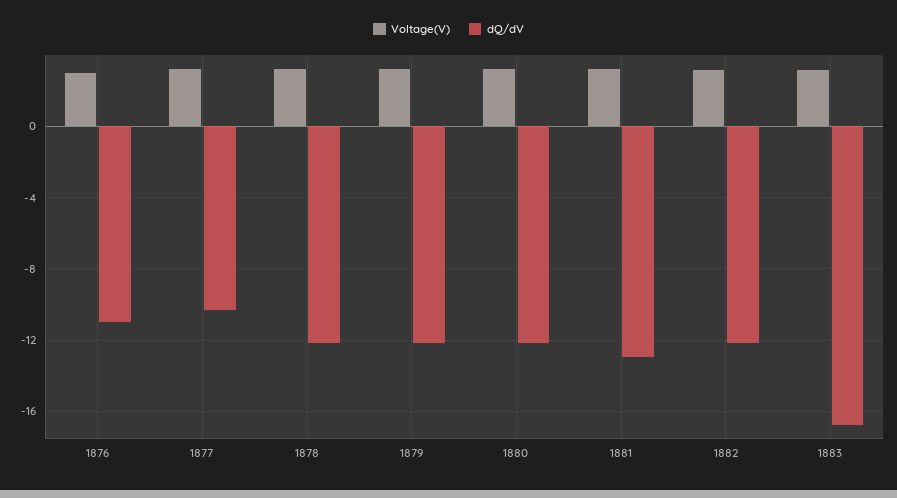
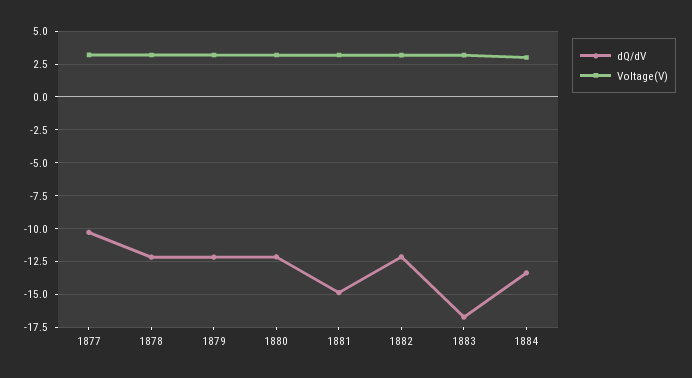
Voltage(V), 1876: 3 -> none
dQ/dV, 1876: -11 -> none
dQ/dV, 1881: -13 -> -15
dQ/dV, 1884: none -> -13.5
Voltage(V), 1884: none -> 3

